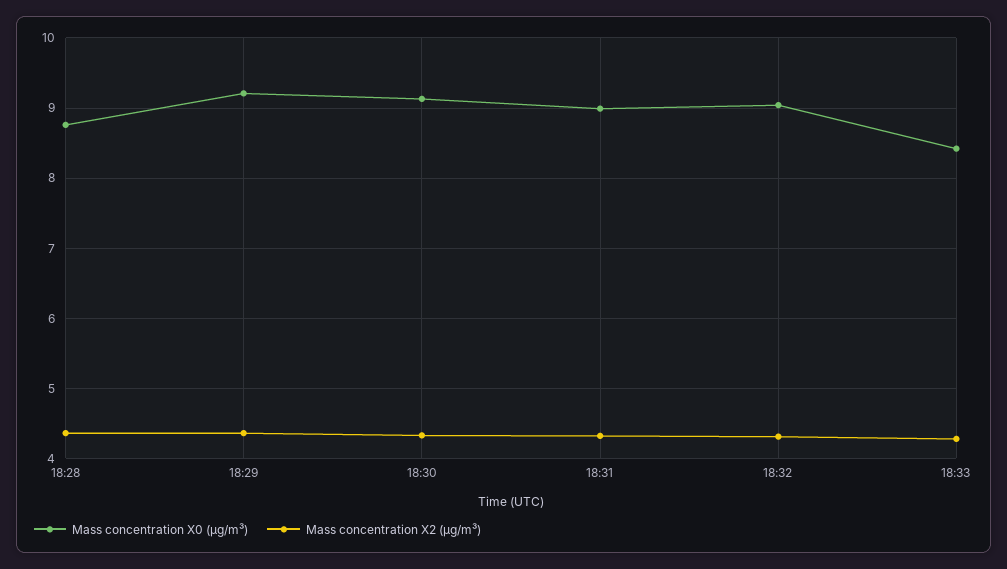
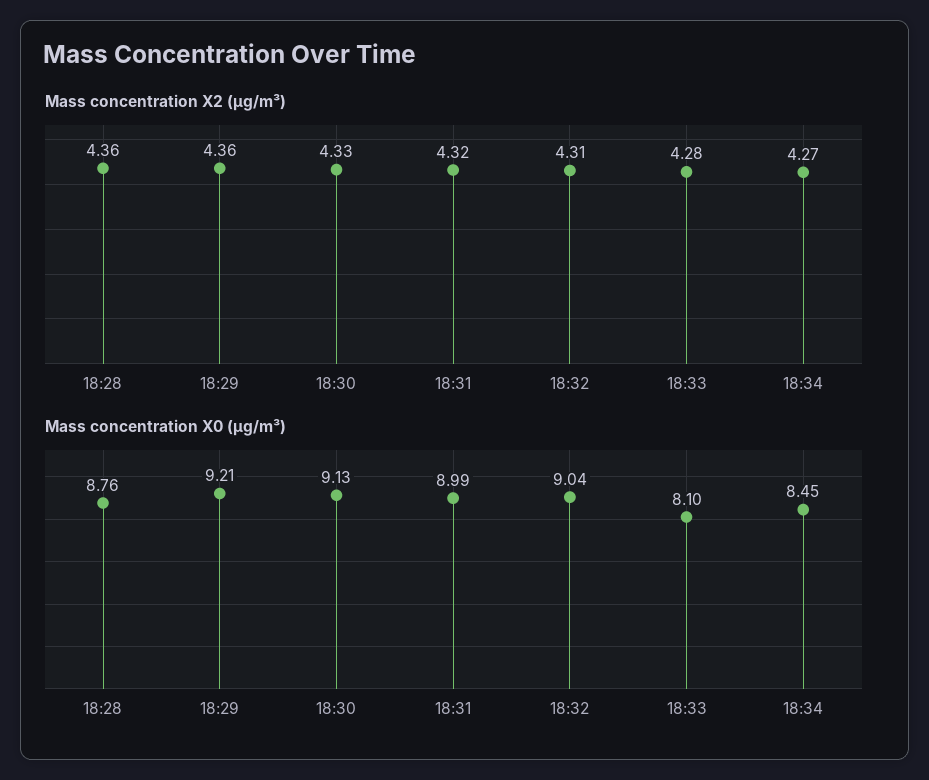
Mass concentration X0 (μg/m³), 18:33: 8.4 -> 8.1
Mass concentration X2 (μg/m³), 18:34: none -> 4.27
Mass concentration X0 (μg/m³), 18:34: none -> 8.45

